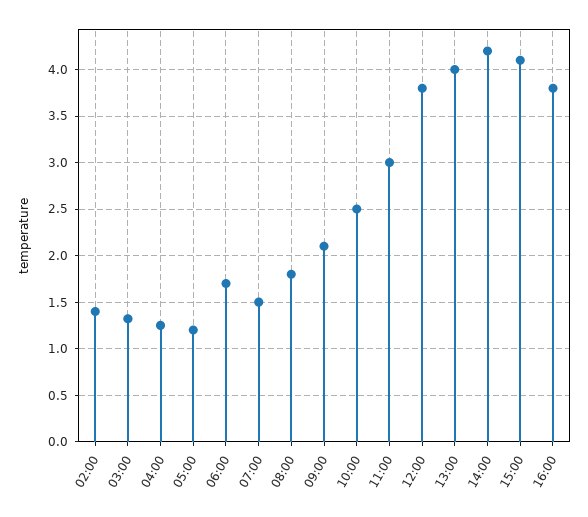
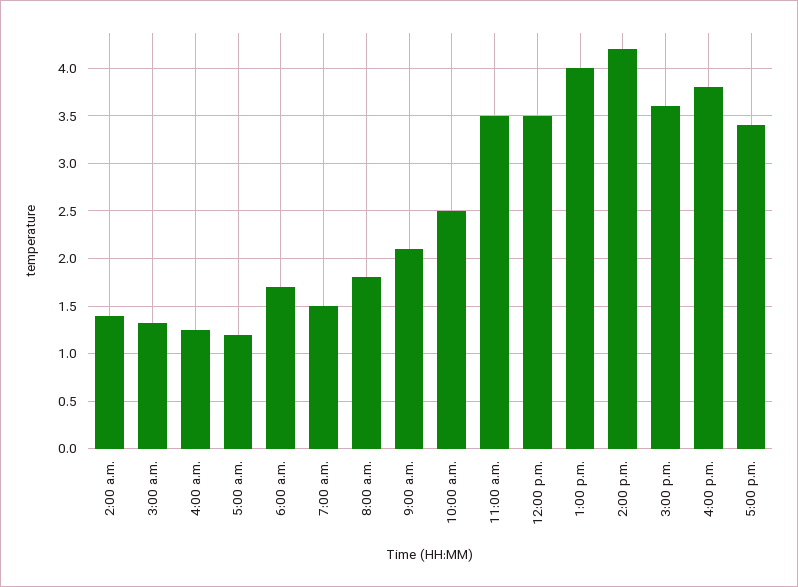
11:00: 3 -> 3.5
12:00: 3.8 -> 3.5
15:00: 4.1 -> 3.6
5:00 p.m.: none -> 3.4

